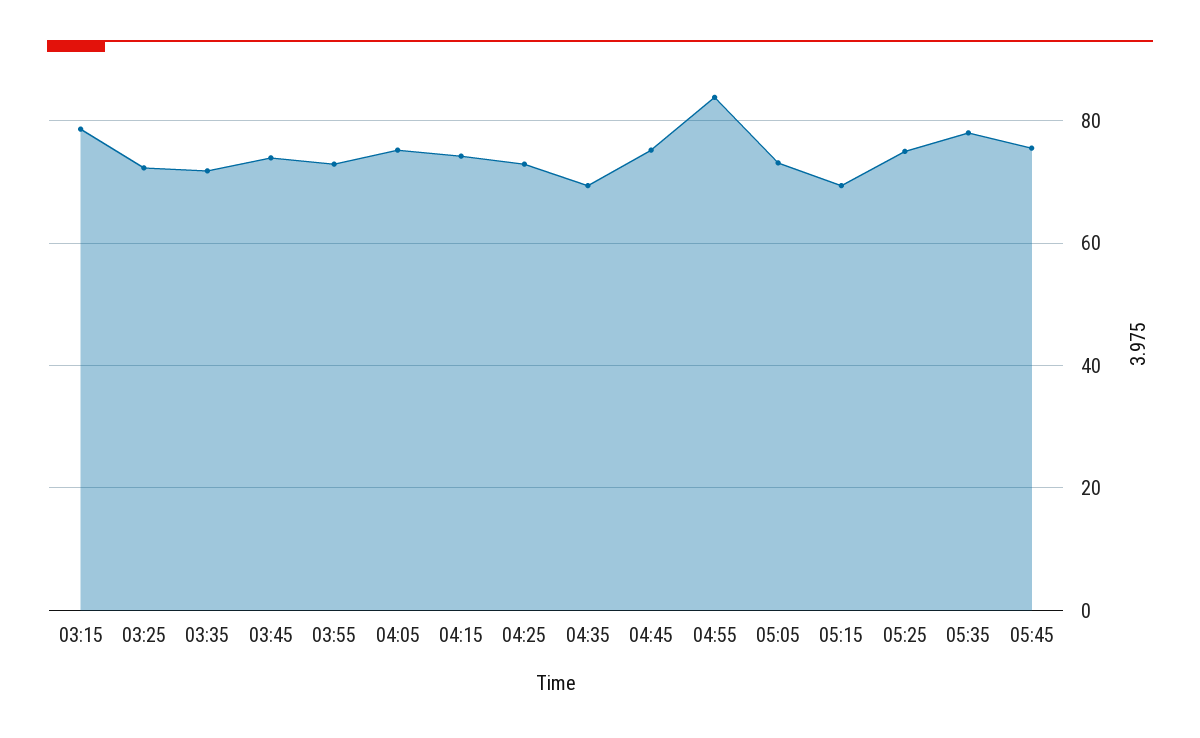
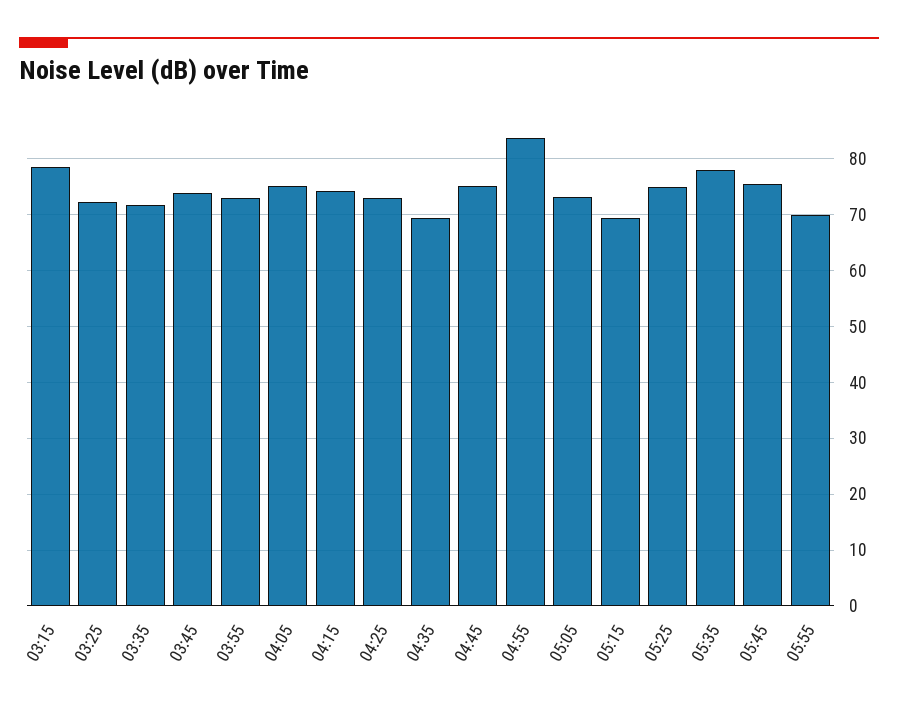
05:55: none -> 70

